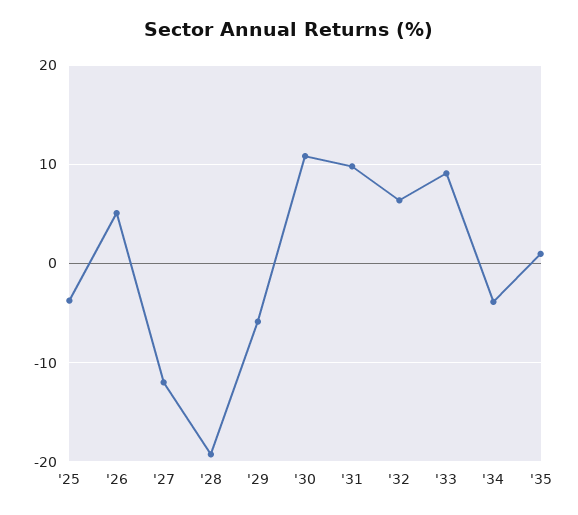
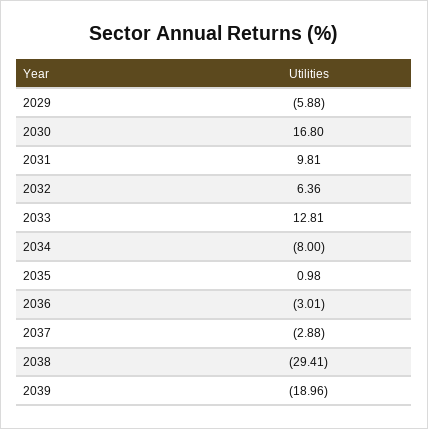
'25: -4 -> none
'26: 5 -> none
'27: -12 -> none
'28: -19 -> none
'30: 11 -> 16.8
'33: 9 -> 12.81
'34: -4 -> -8
2036: none -> -3.01
2037: none -> -2.88
2038: none -> -29.41
2039: none -> -18.96

